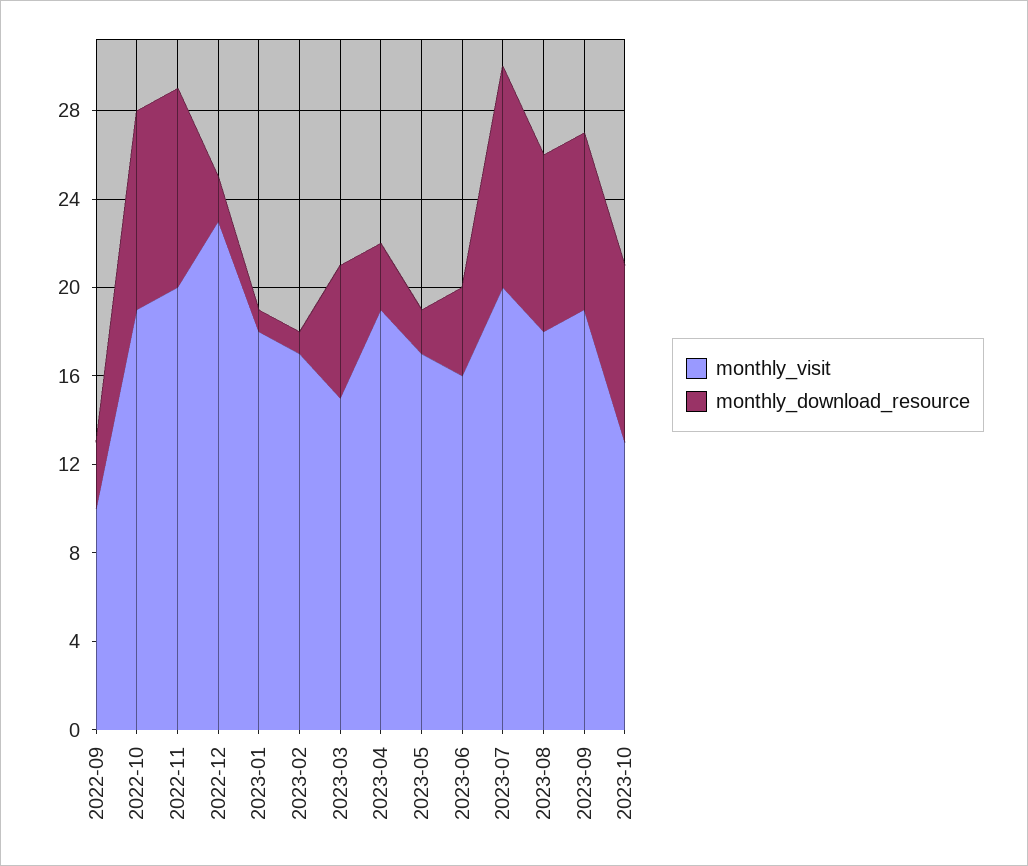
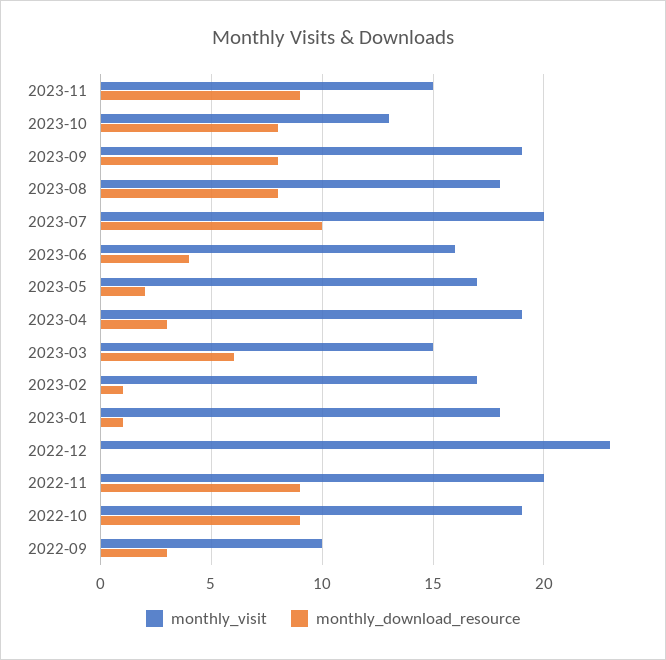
monthly_download_resource, 2022-12: 2 -> 0
monthly_visit, 2023-11: none -> 15
monthly_download_resource, 2023-11: none -> 9

